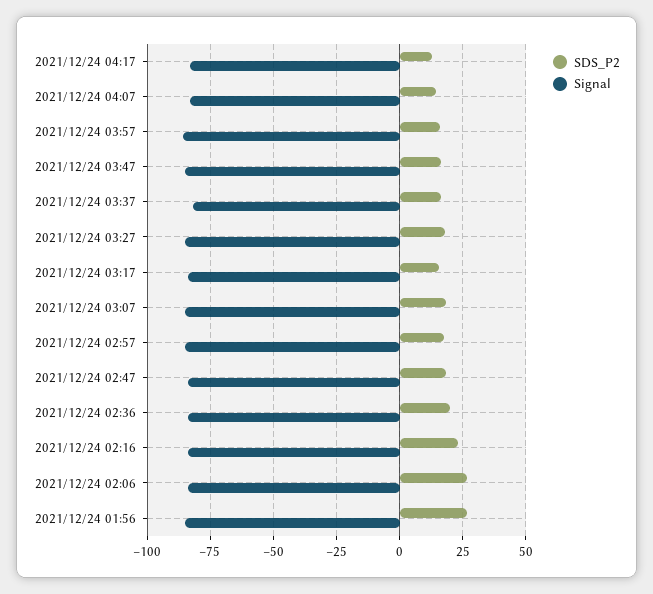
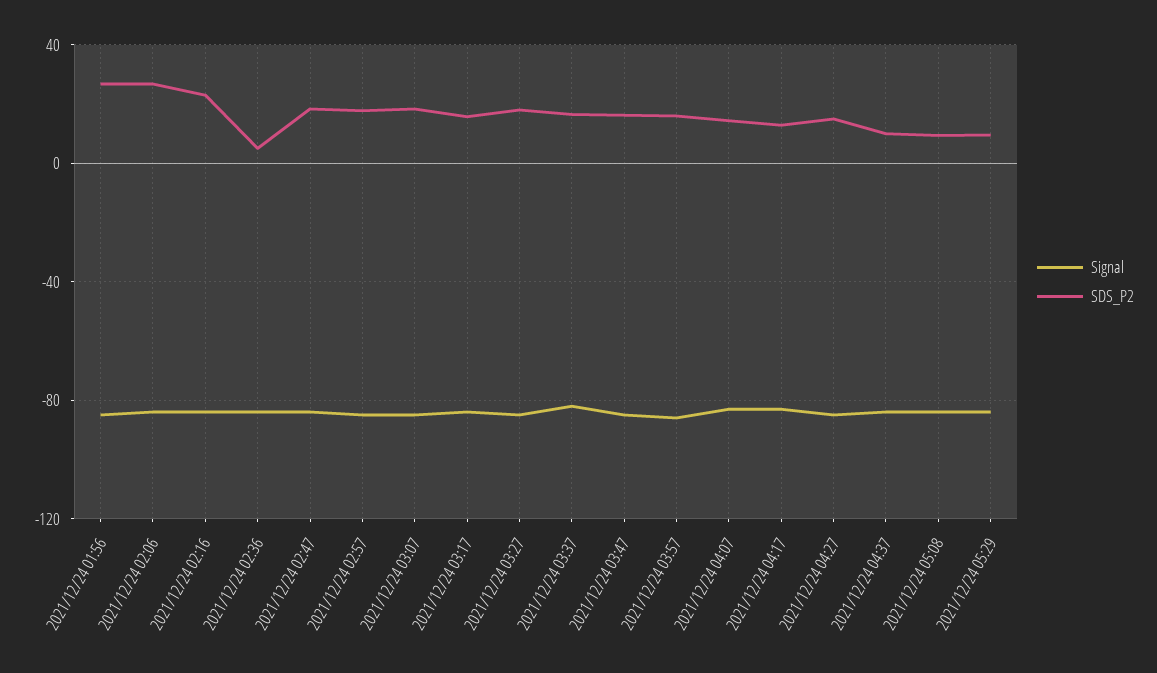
SDS_P2, 2021/12/24 02:36: 20 -> 5
Signal, 2021/12/24 04:27: none -> -85
SDS_P2, 2021/12/24 04:27: none -> 15
Signal, 2021/12/24 04:37: none -> -85
SDS_P2, 2021/12/24 04:37: none -> 10
Signal, 2021/12/24 05:08: none -> -85
SDS_P2, 2021/12/24 05:08: none -> 10
Signal, 2021/12/24 05:29: none -> -85
SDS_P2, 2021/12/24 05:29: none -> 10

